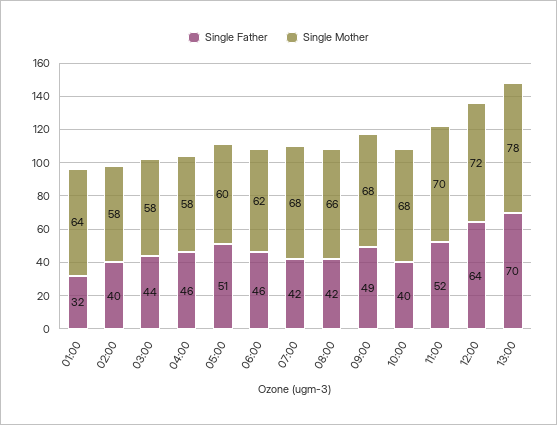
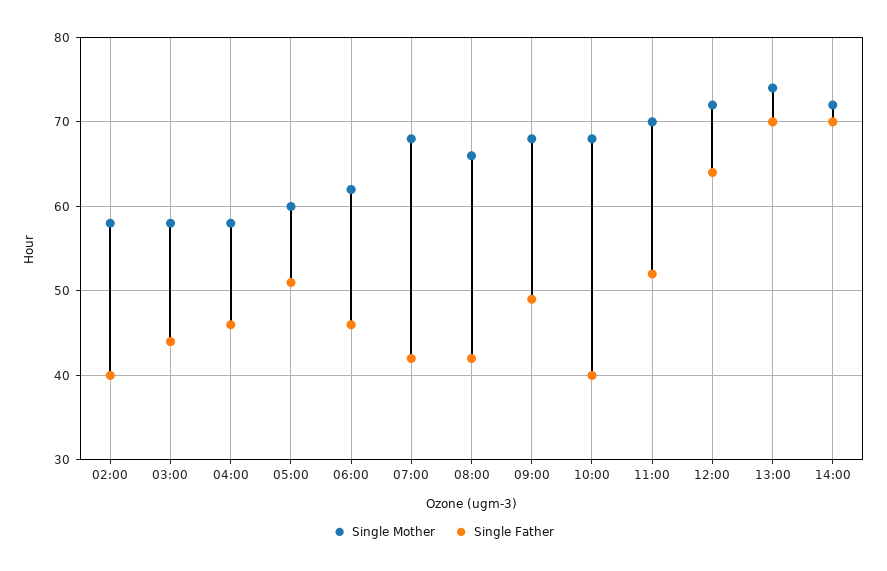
Single Father, 01:00: 32 -> none
Single Mother, 01:00: 64 -> none
Single Mother, 13:00: 78 -> 74
Single Mother, 14:00: none -> 72
Single Father, 14:00: none -> 70

